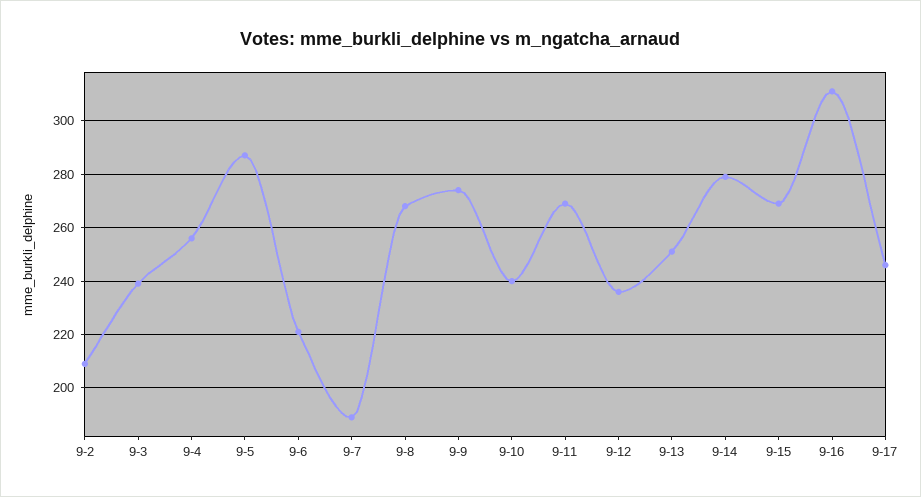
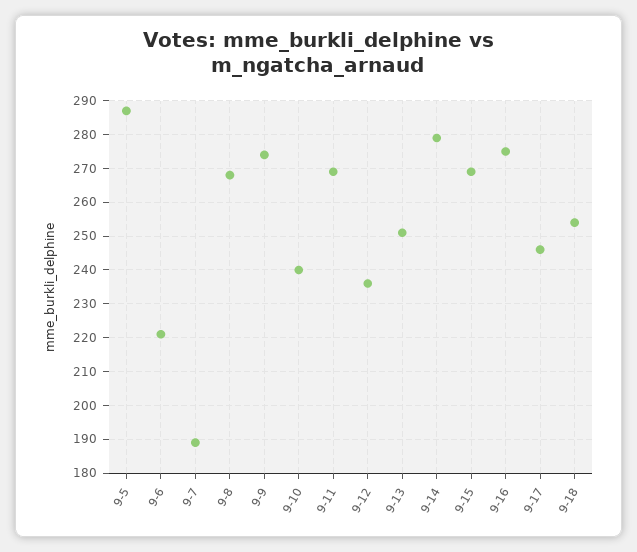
9-2: 210 -> none
9-3: 240 -> none
9-4: 255 -> none
9-16: 310 -> 275
9-18: none -> 255

